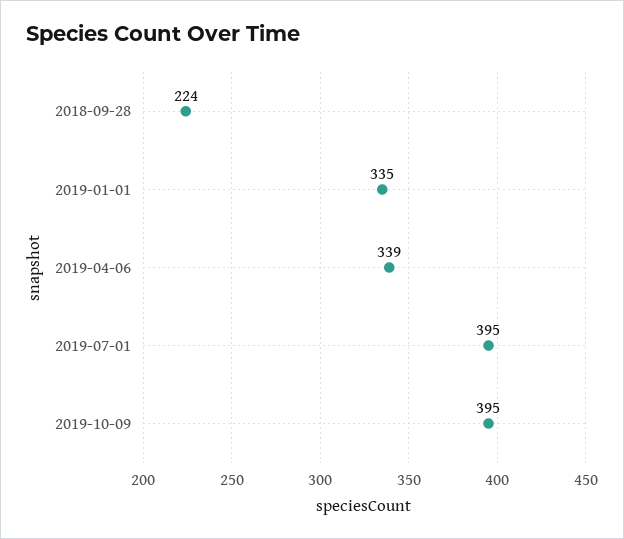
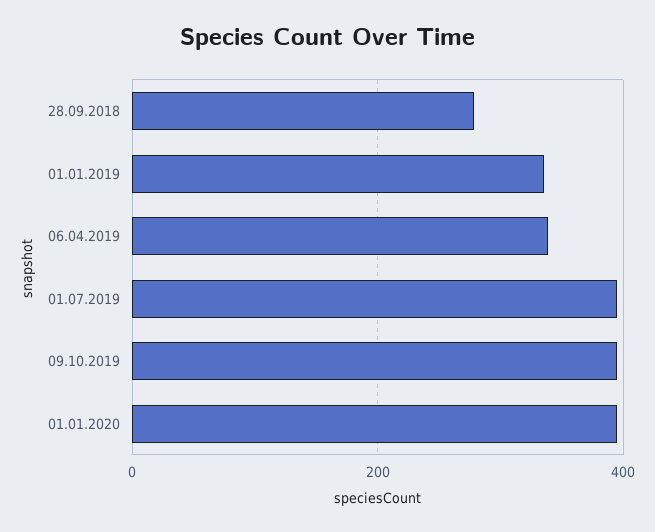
2018-09-28: 224 -> 280
01.01.2020: none -> 400

